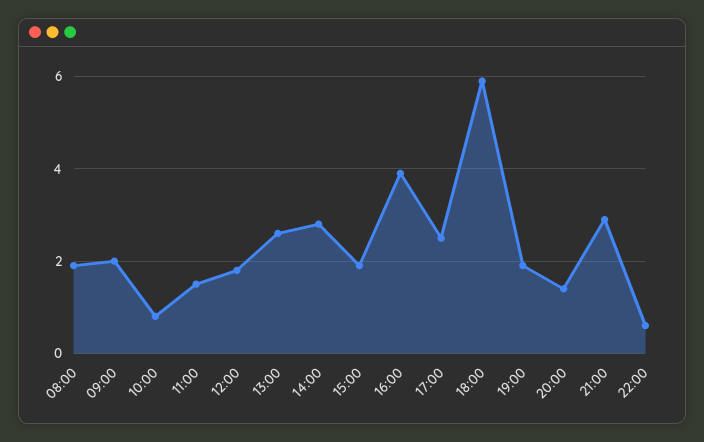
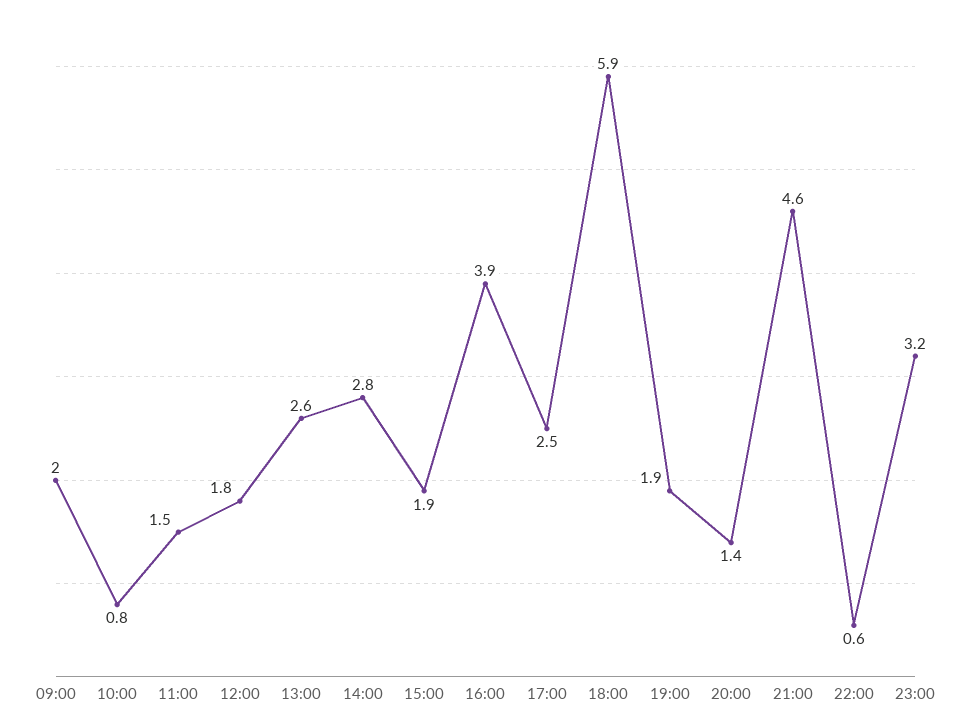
08:00: 2 -> none
21:00: 3 -> 4.6
23:00: none -> 3.2

